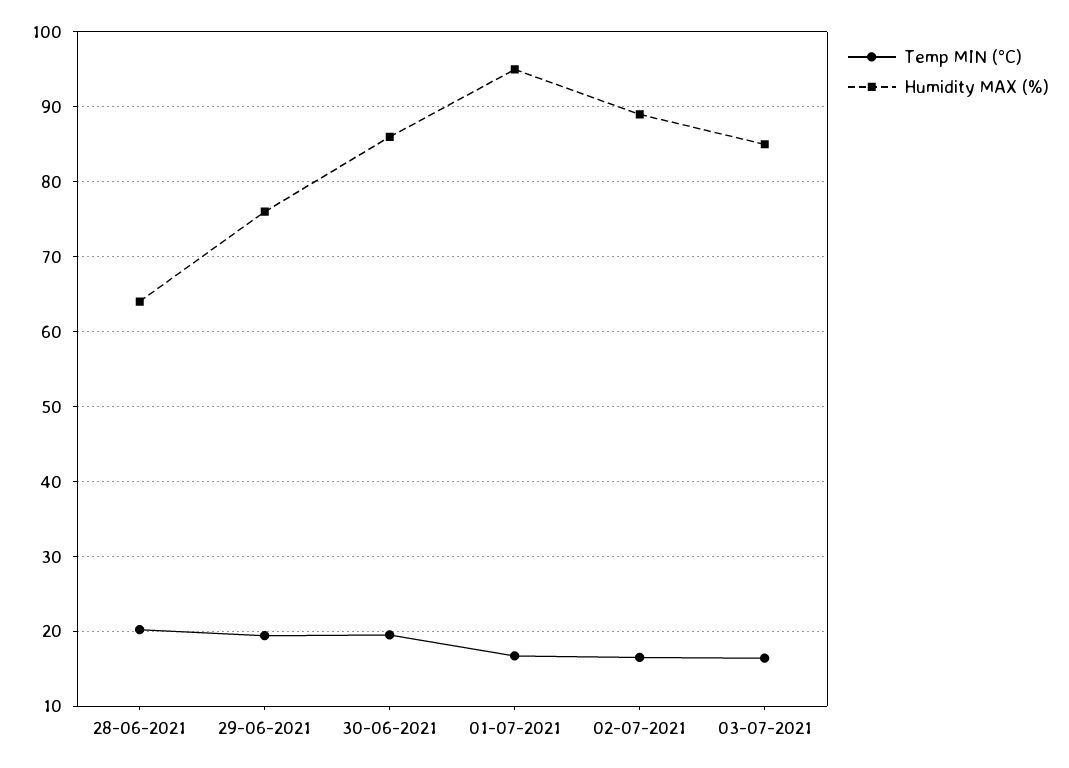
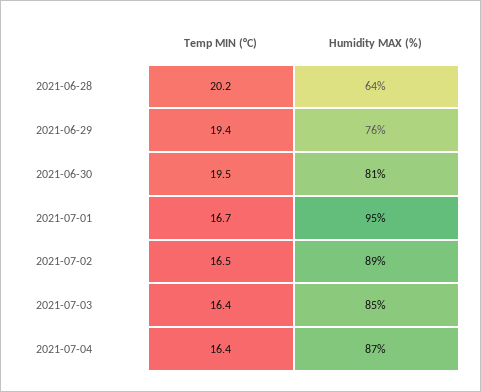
Humidity MAX (%), 30-06-2021: 86 -> 81
Temp MIN (°C), 2021-07-04: none -> 16.4
Humidity MAX (%), 2021-07-04: none -> 87

